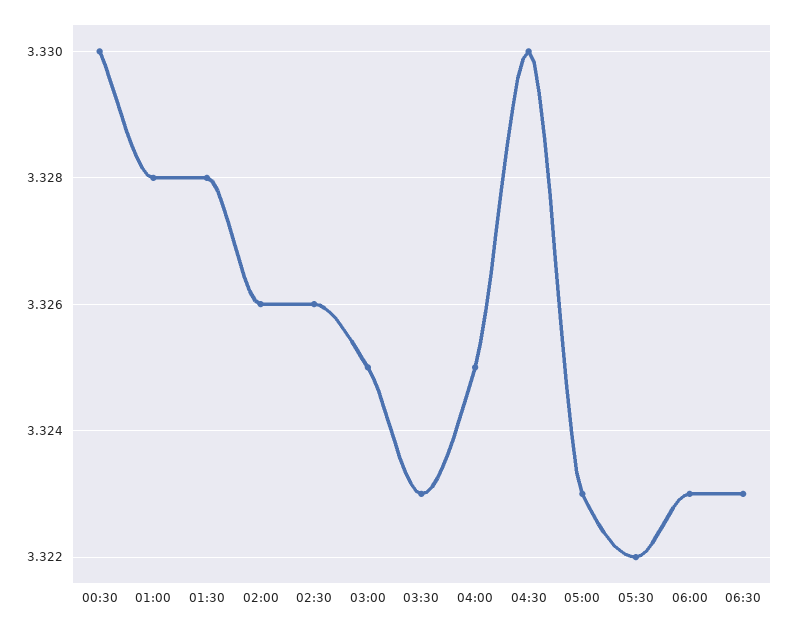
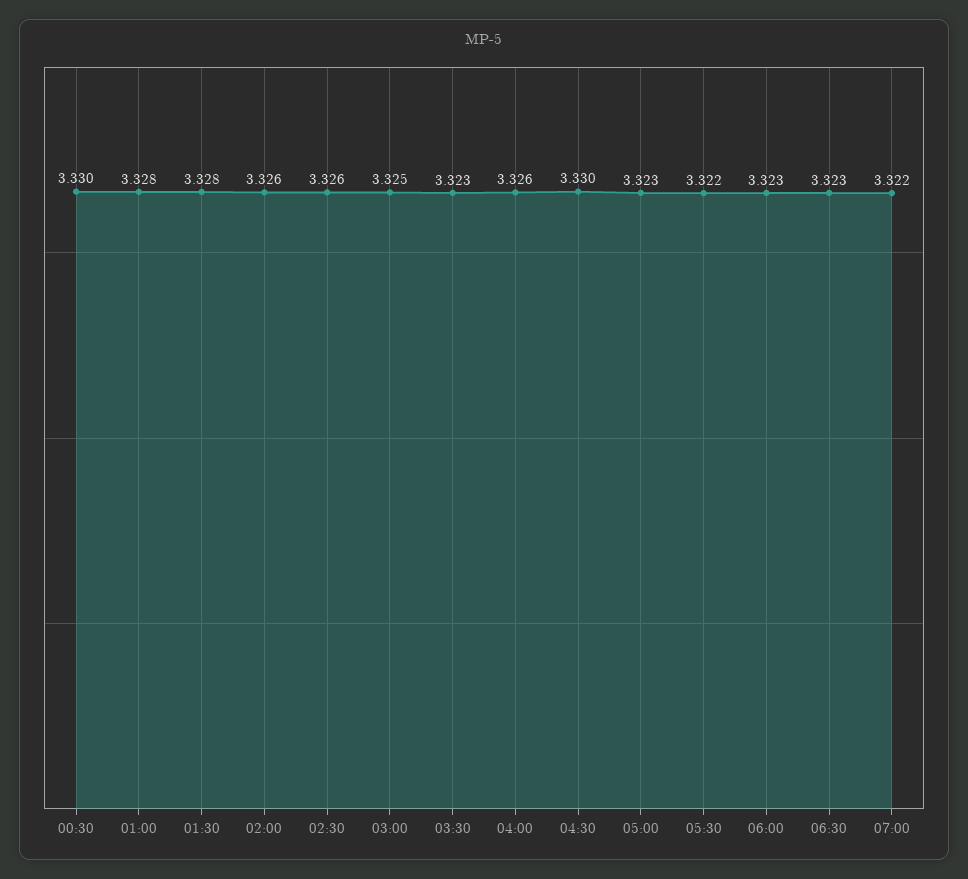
04:00: 3.325 -> 3.326
07:00: none -> 3.322

